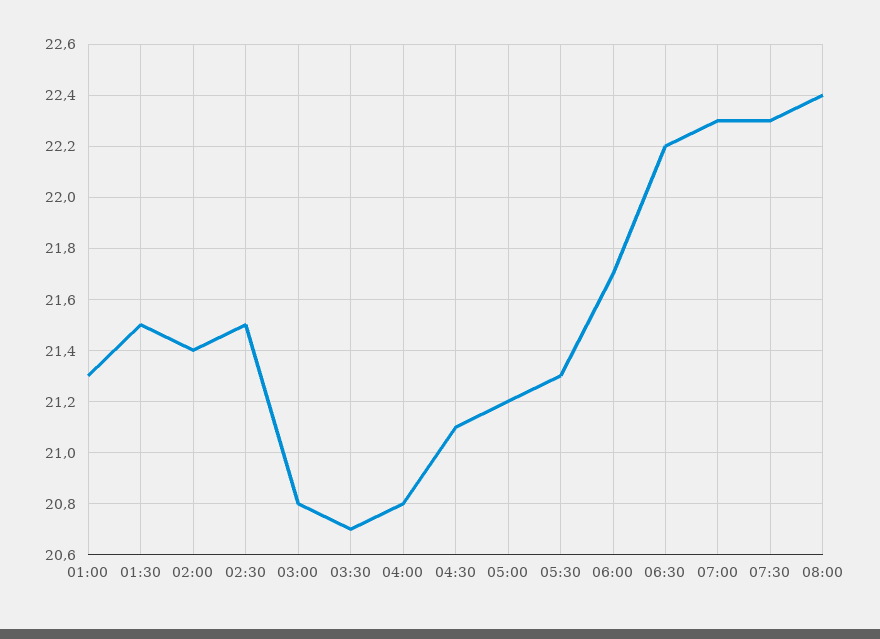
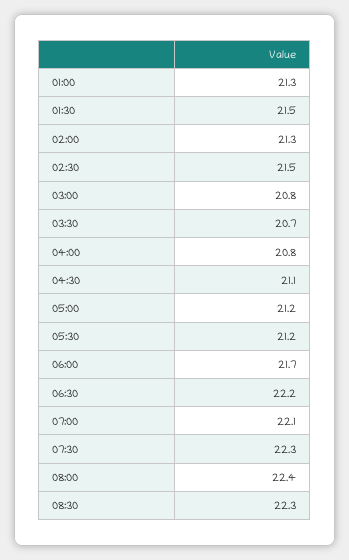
02:00: 21.4 -> 21.3
05:30: 21.3 -> 21.2
07:00: 22.3 -> 22.1
08:30: none -> 22.3

